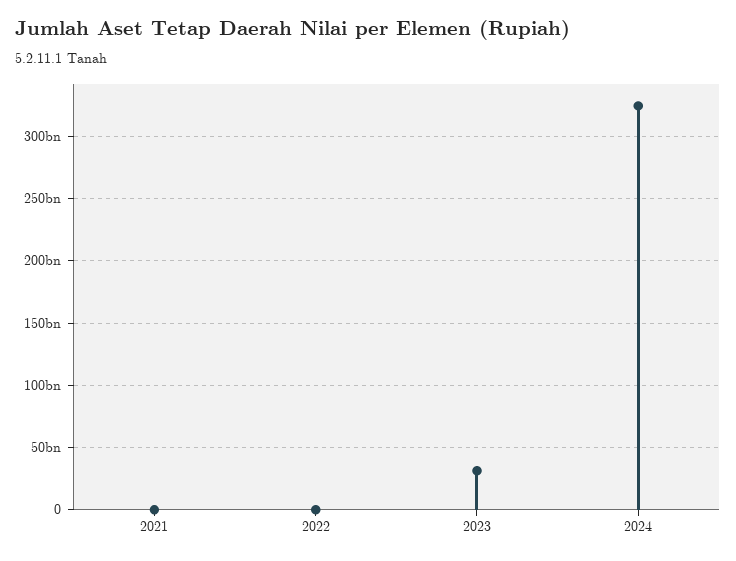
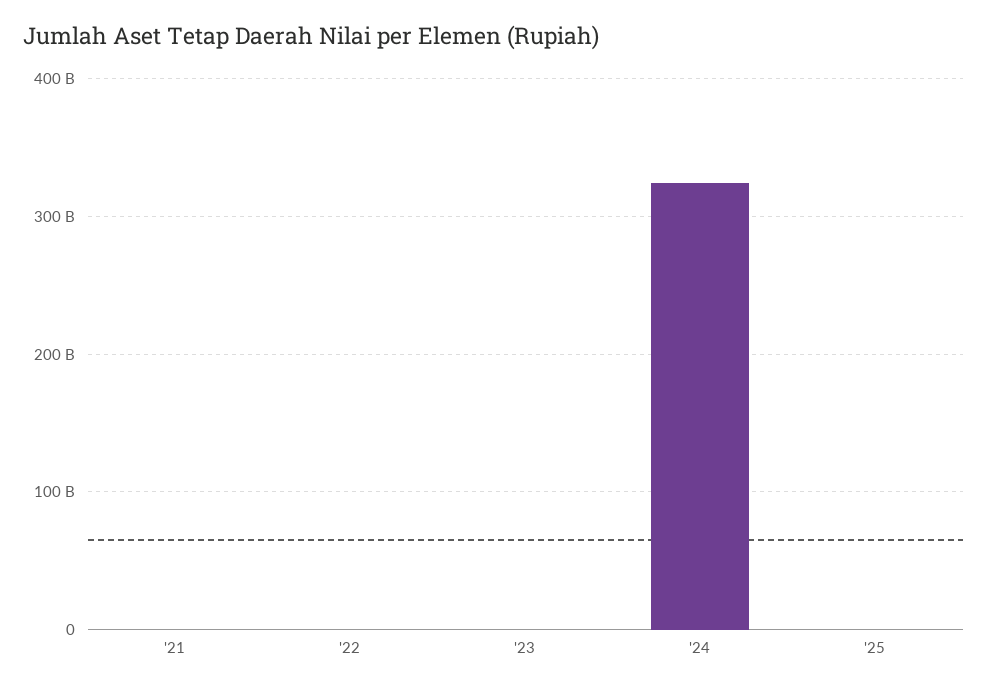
2023: 30000000000 -> 0
'25: none -> 0

